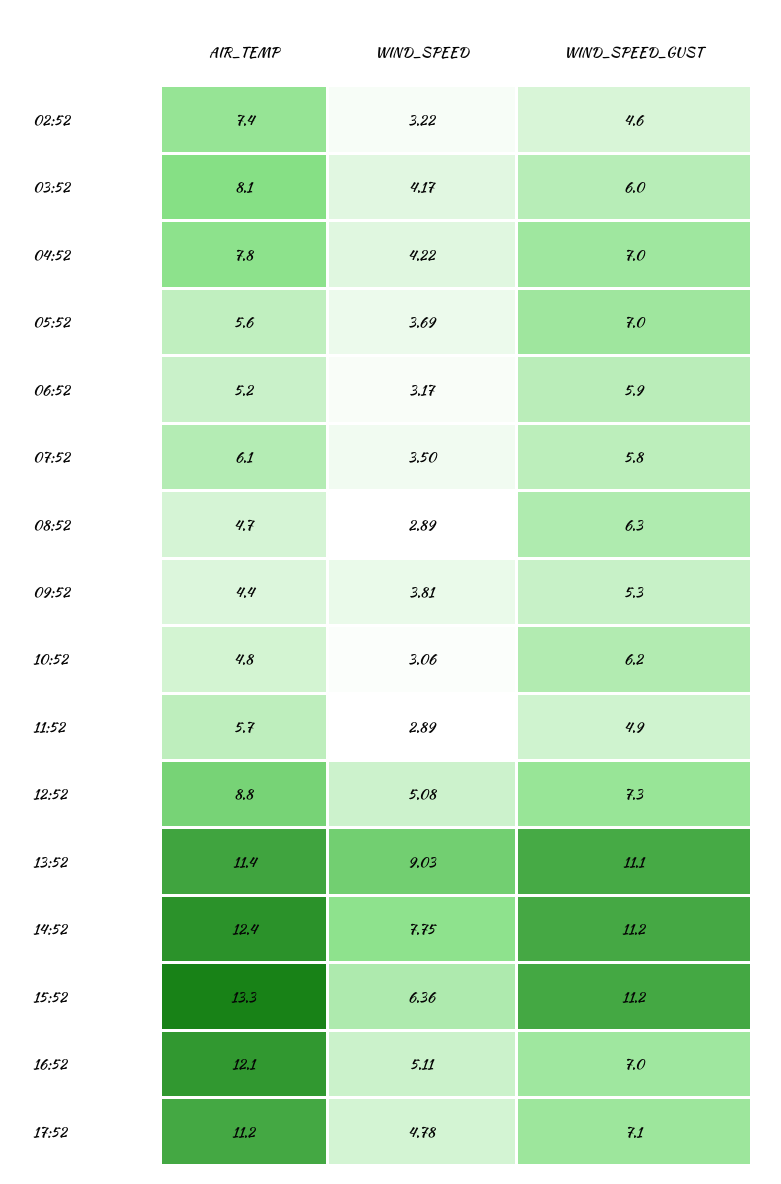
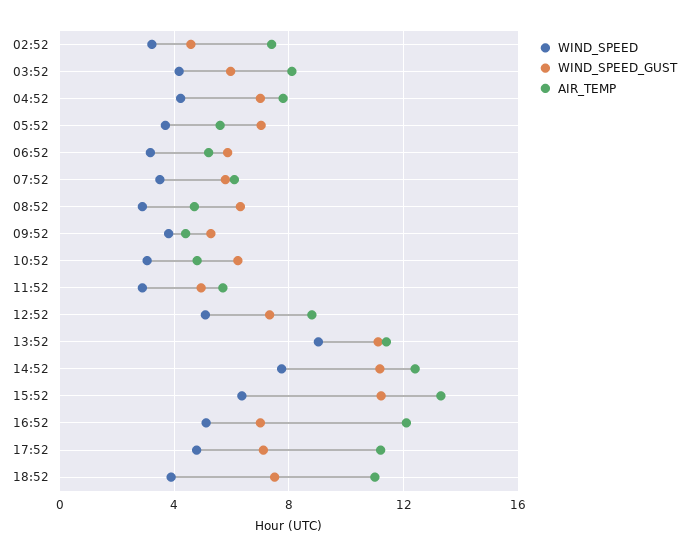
WIND_SPEED, 18:52: none -> 4
WIND_SPEED_GUST, 18:52: none -> 7.5
AIR_TEMP, 18:52: none -> 11

